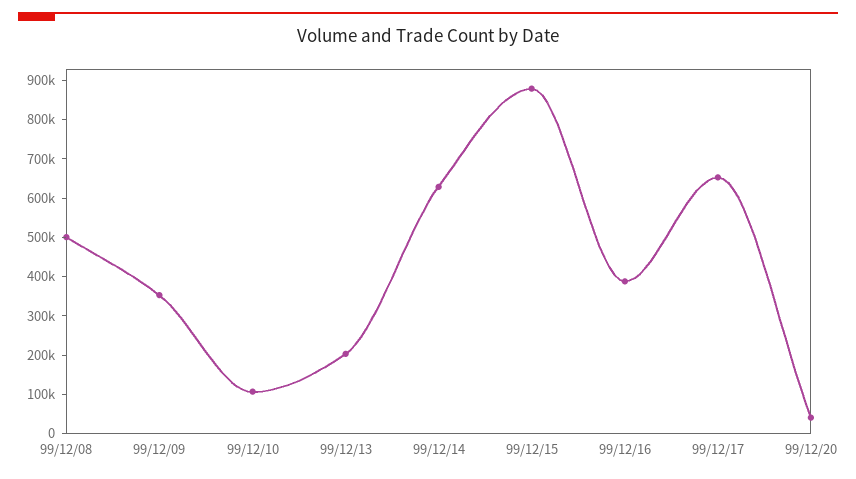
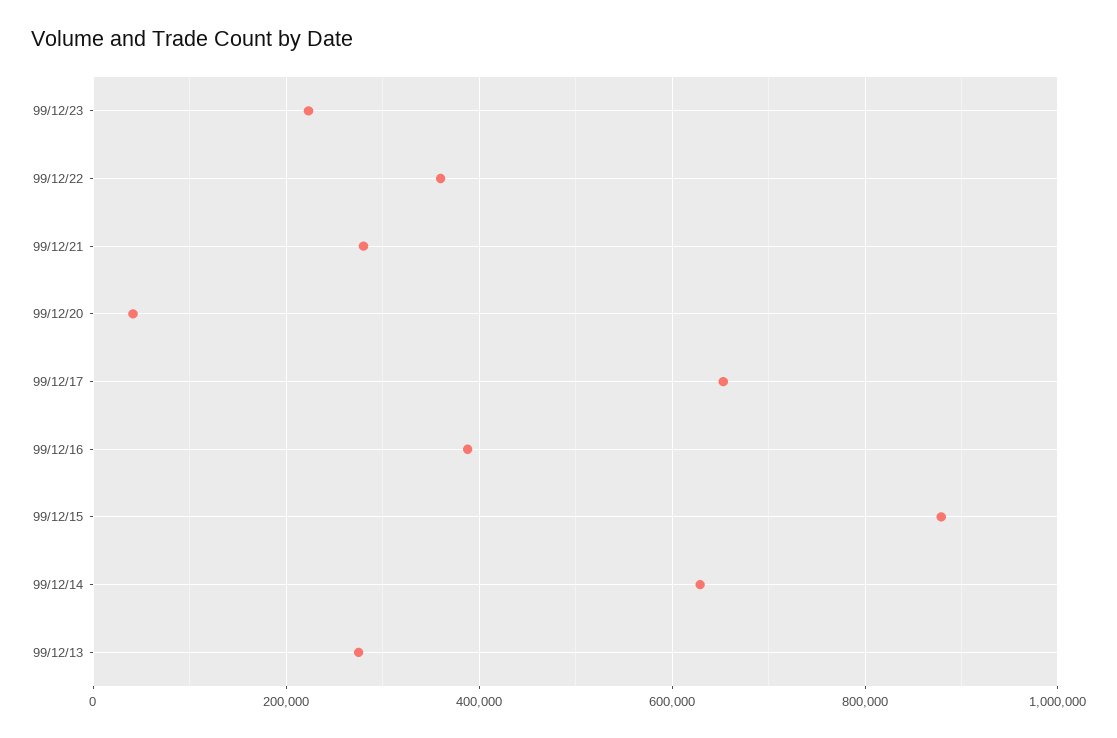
99/12/08: 500000 -> none
99/12/09: 350000 -> none
99/12/10: 100000 -> none
99/12/13: 200000 -> 280000
99/12/23: none -> 220000
99/12/22: none -> 360000
99/12/21: none -> 280000

